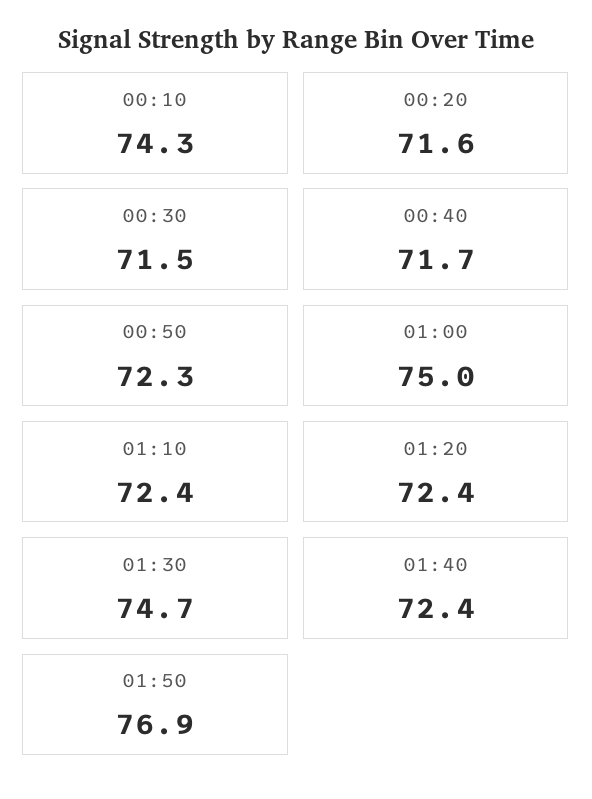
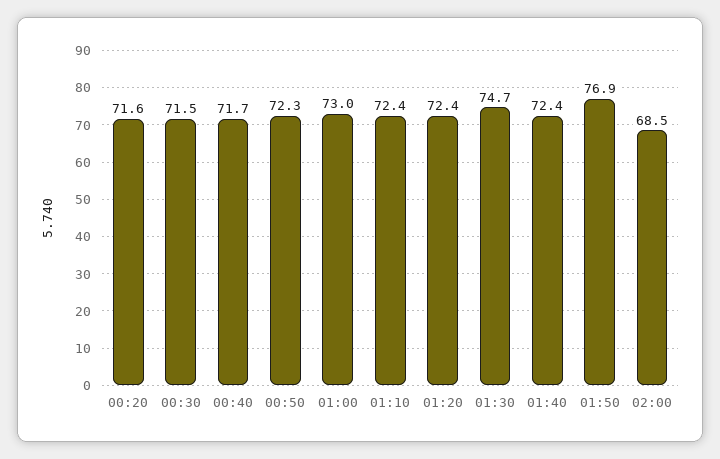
00:10: 74.3 -> none
01:00: 75 -> 73
02:00: none -> 68.5

